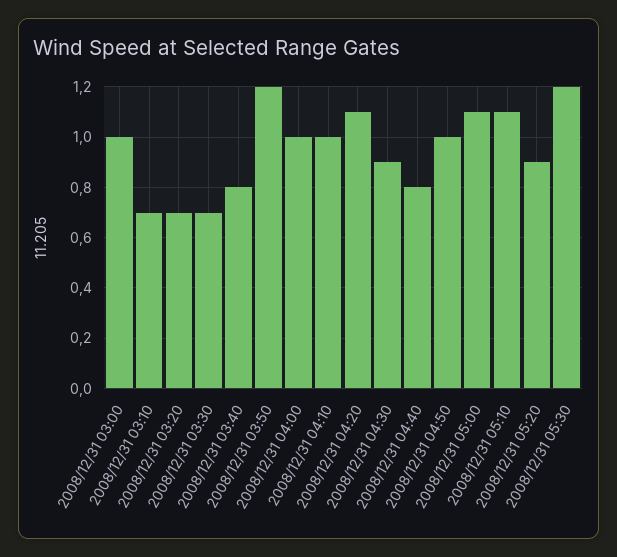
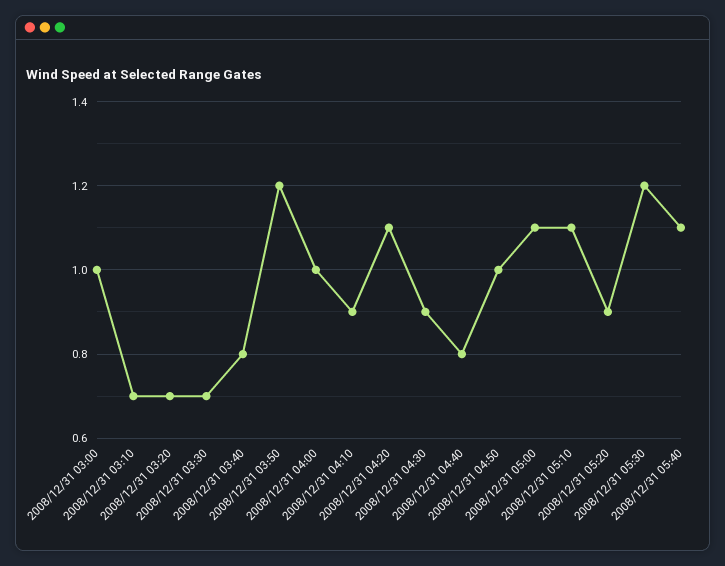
2008/12/31 04:10: 1 -> 0.9
2008/12/31 05:40: none -> 1.1

